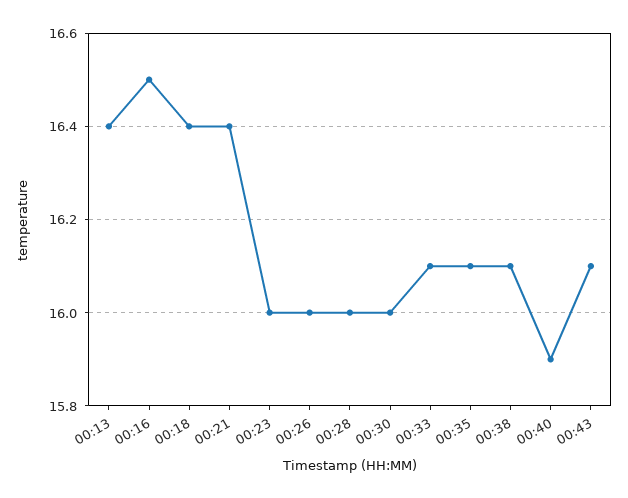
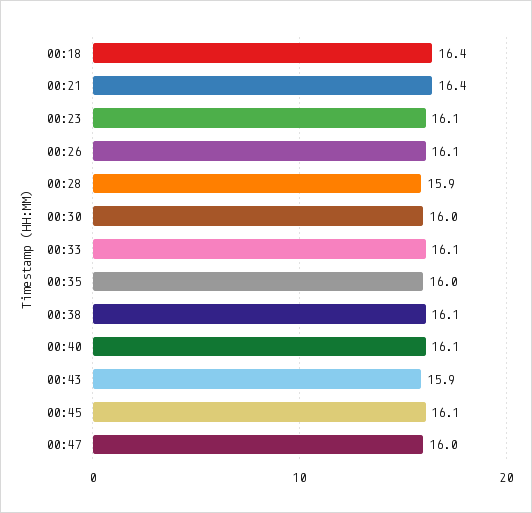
00:13: 16.4 -> none
00:16: 16.5 -> none
00:23: 16 -> 16.1
00:26: 16 -> 16.1
00:28: 16 -> 15.9
00:35: 16.1 -> 16
00:40: 15.9 -> 16.1
00:43: 16.1 -> 15.9
00:45: none -> 16.1
00:47: none -> 16

